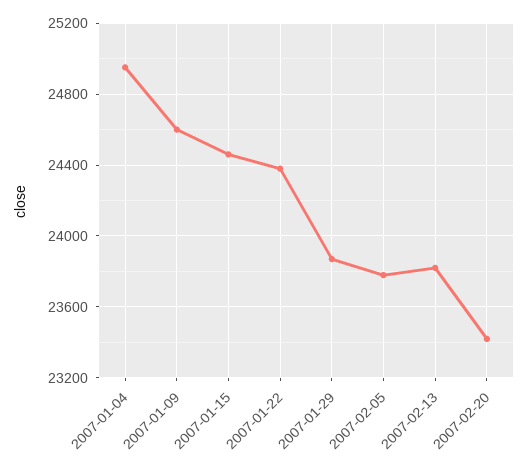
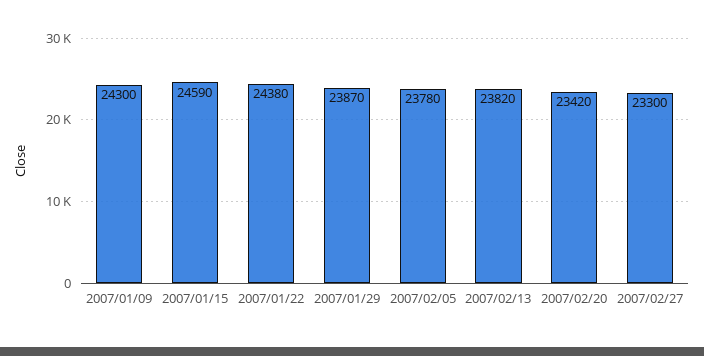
2007-01-04: 24950 -> none
2007-01-09: 24600 -> 24300
2007-01-15: 24450 -> 24590
2007/02/27: none -> 23300

